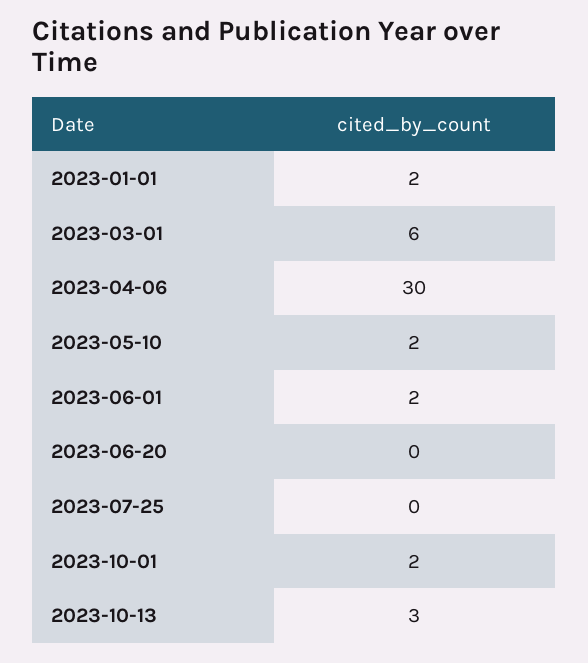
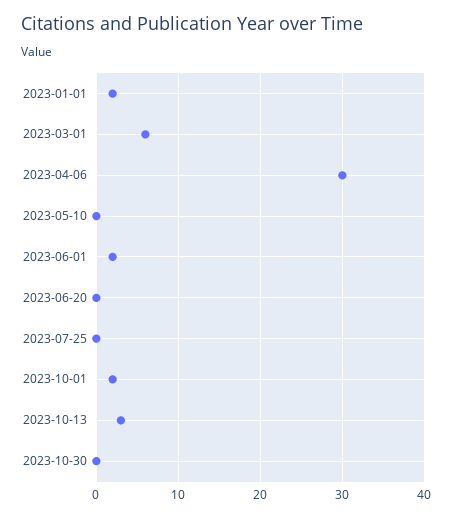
2023-05-10: 2 -> 0
2023-10-30: none -> 0

